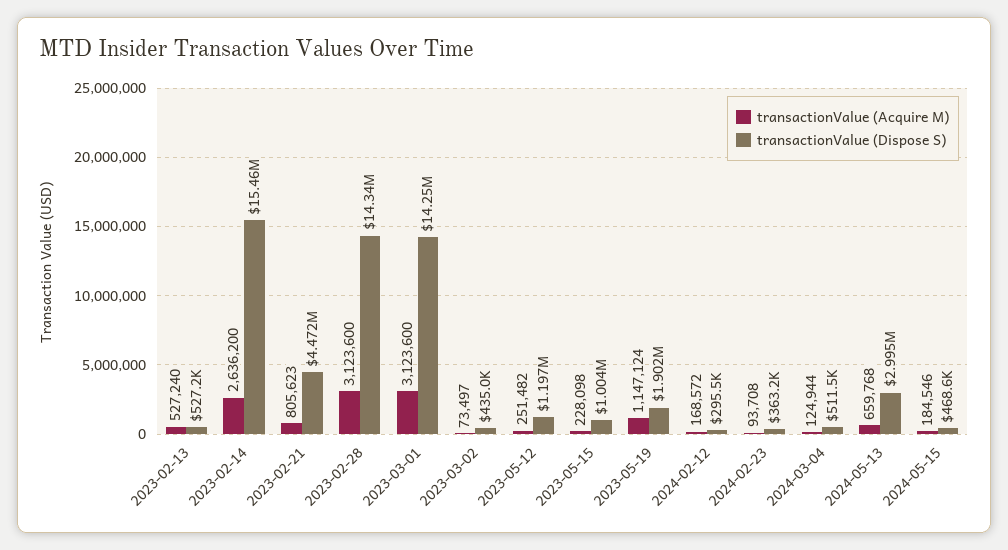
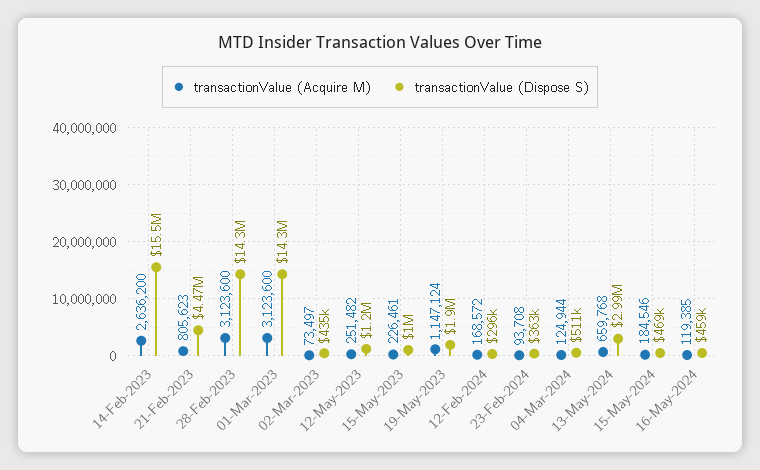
transactionValue (Acquire M), 2023-02-13: 527240 -> none
transactionValue (Dispose S), 2023-02-13: 527200 -> none
transactionValue (Acquire M), 2023-05-15: 228098 -> 226461
transactionValue (Acquire M), 16-May-2024: none -> 119385
transactionValue (Dispose S), 16-May-2024: none -> 459000

